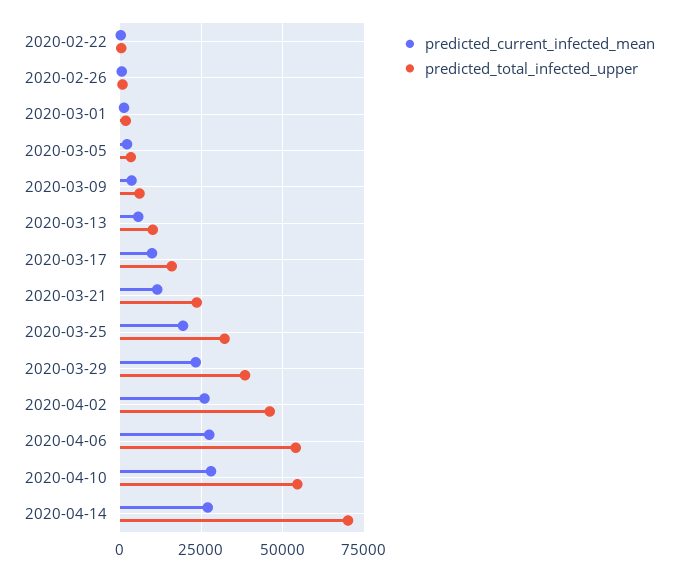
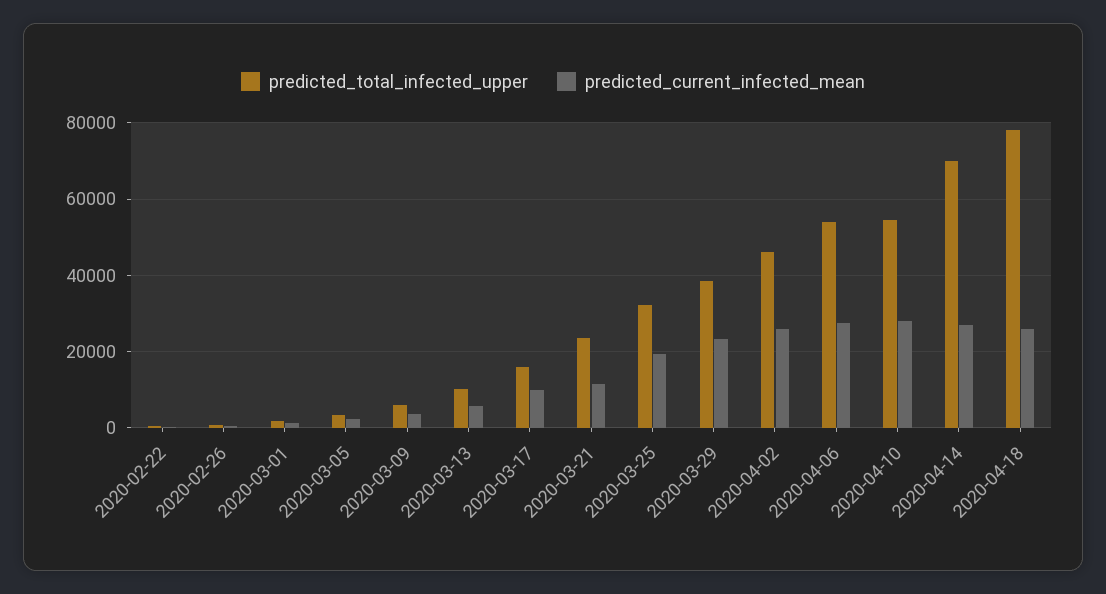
predicted_total_infected_upper, 2020-04-18: none -> 78000
predicted_current_infected_mean, 2020-04-18: none -> 26000

